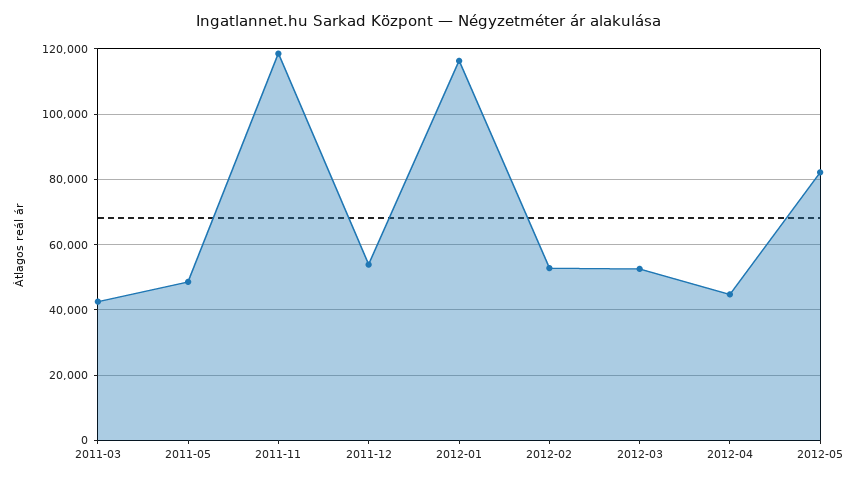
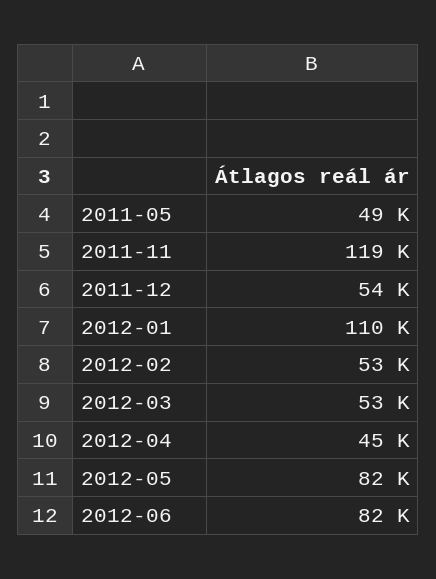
2011-03: 42000 -> none
2012-01: 116000 -> 110000
2012-06: none -> 82000

